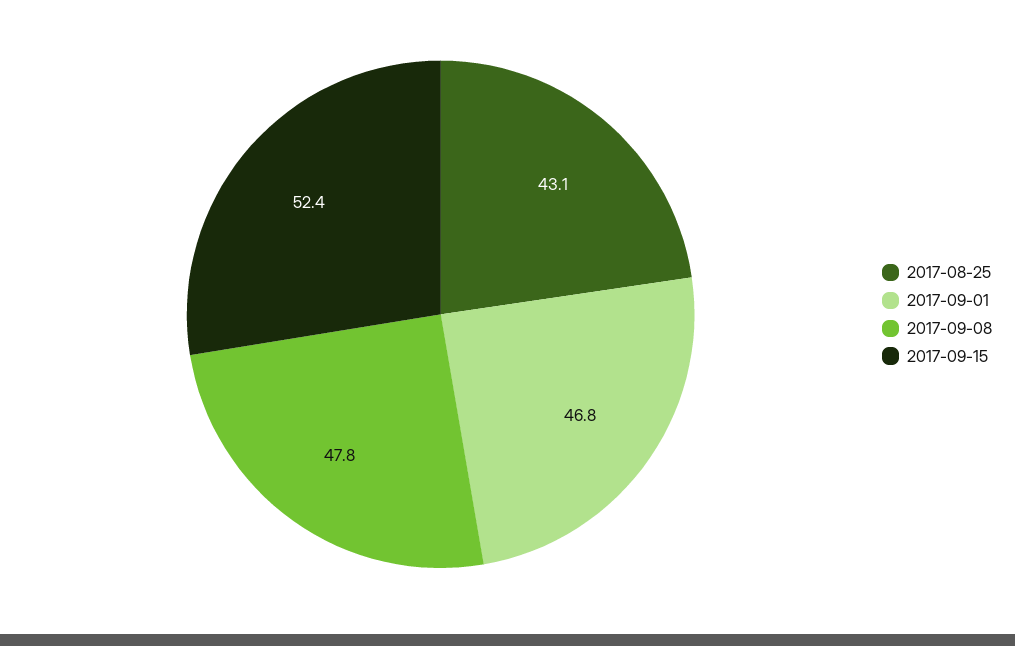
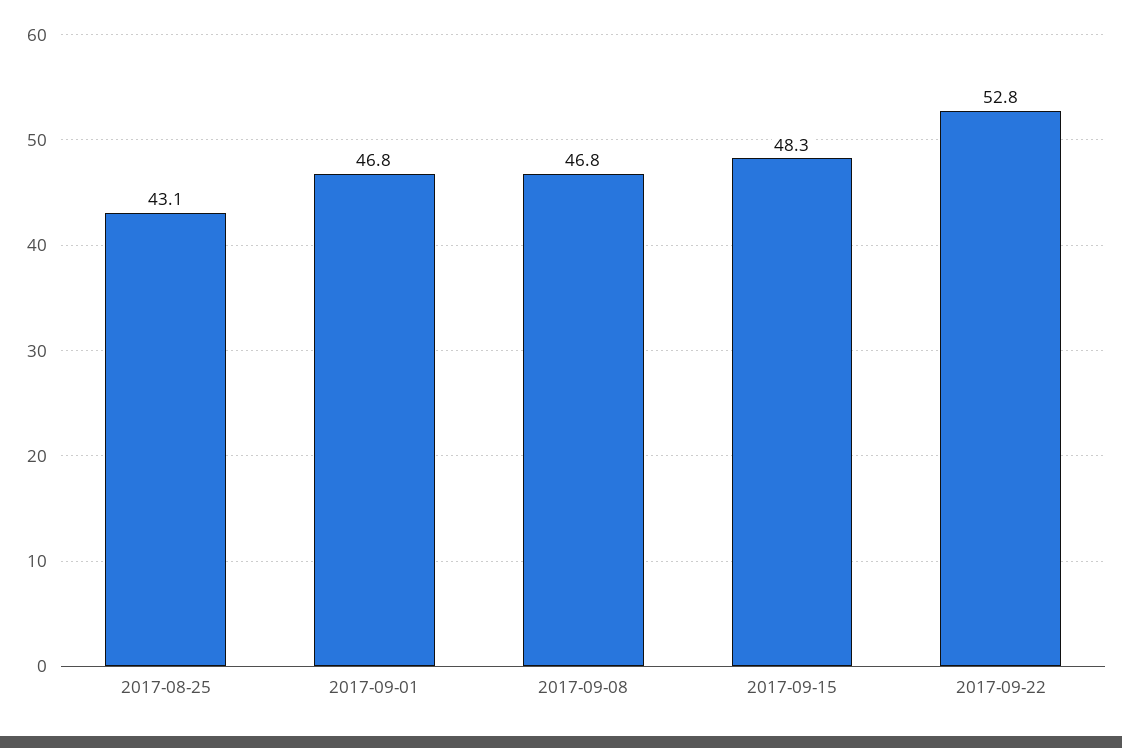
2017-09-08: 47.8 -> 46.8
2017-09-15: 52.4 -> 48.3
2017-09-22: none -> 52.8

